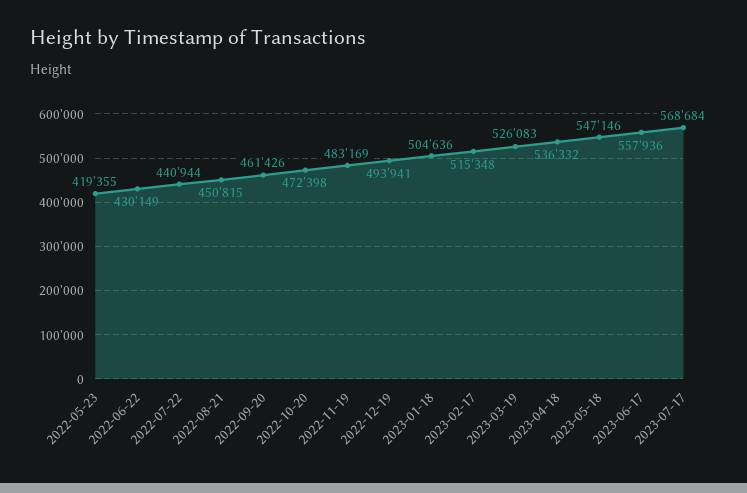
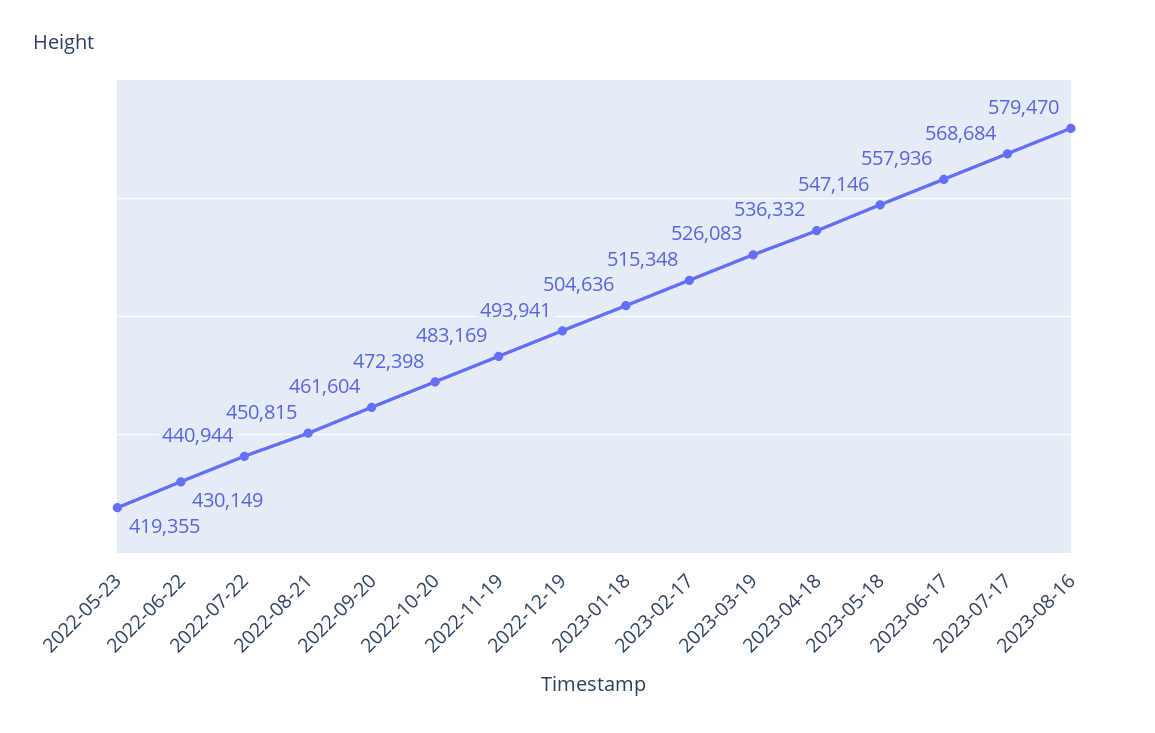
2022-09-20: 461426 -> 461604
2023-08-16: none -> 579470

